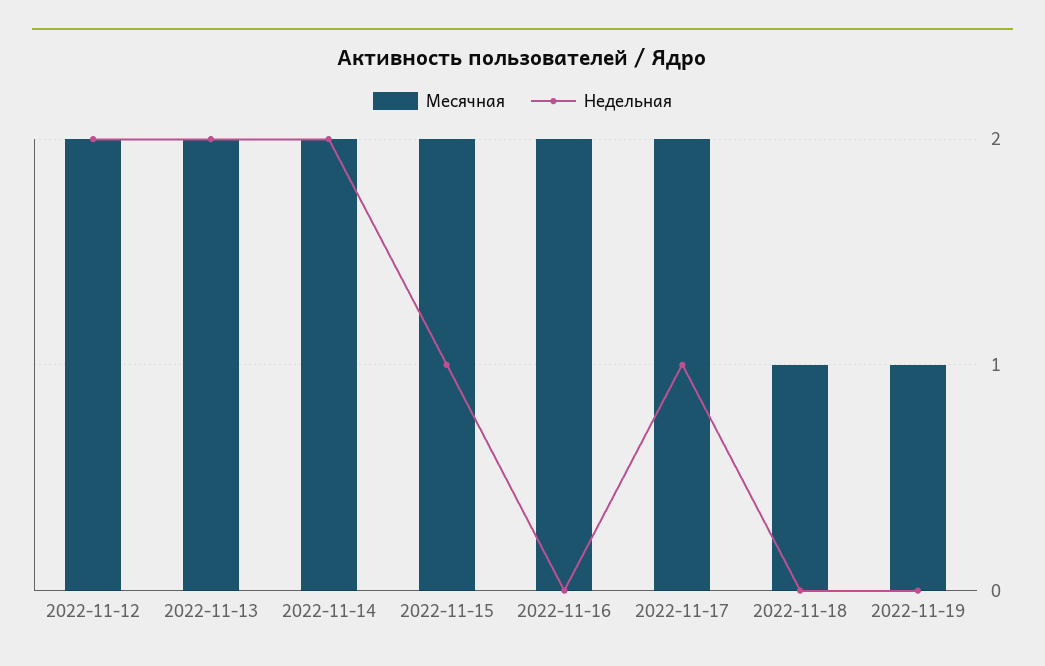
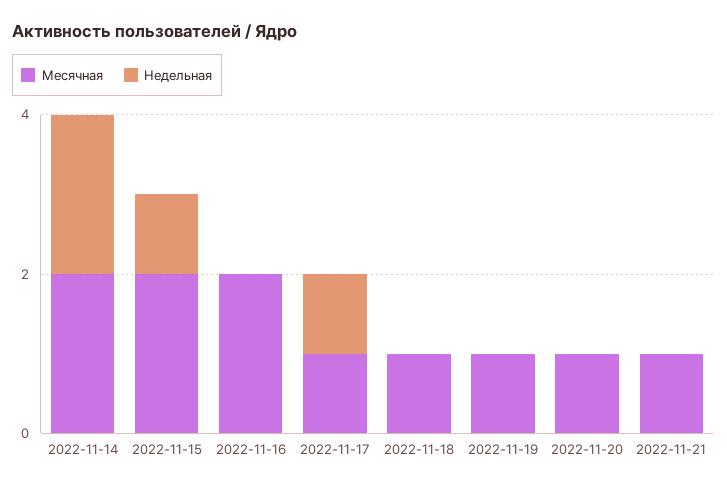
Месячная, 2022-11-12: 2 -> none
Недельная, 2022-11-12: 2 -> none
Месячная, 2022-11-13: 2 -> none
Недельная, 2022-11-13: 2 -> none
Месячная, 2022-11-17: 2 -> 1
Месячная, 2022-11-20: none -> 1
Недельная, 2022-11-20: none -> 0
Месячная, 2022-11-21: none -> 1
Недельная, 2022-11-21: none -> 0

